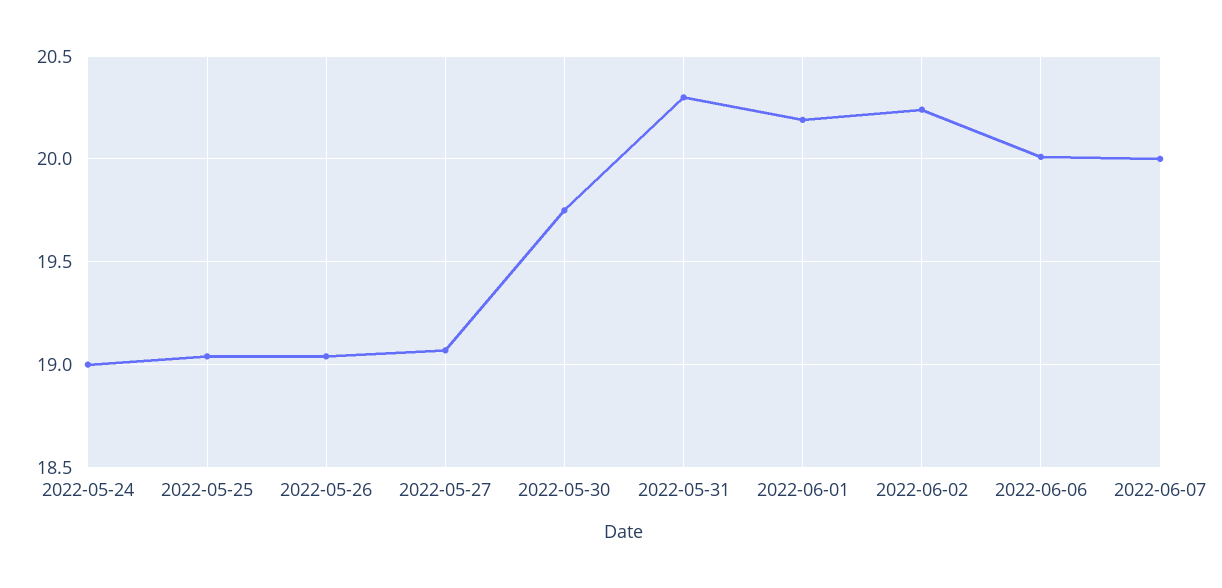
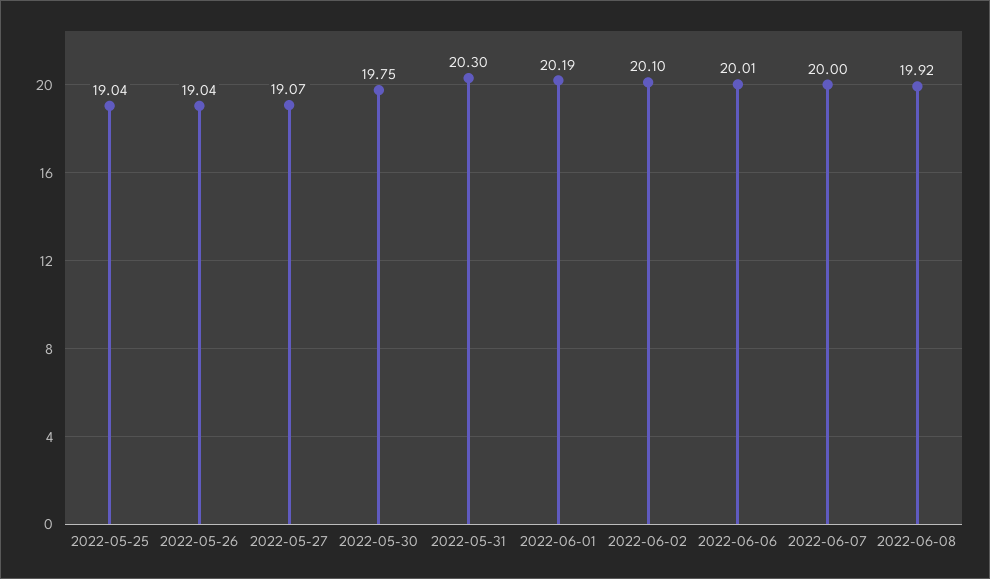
2022-05-24: 19 -> none
2022-06-02: 20.25 -> 20.1
2022-06-08: none -> 19.92

